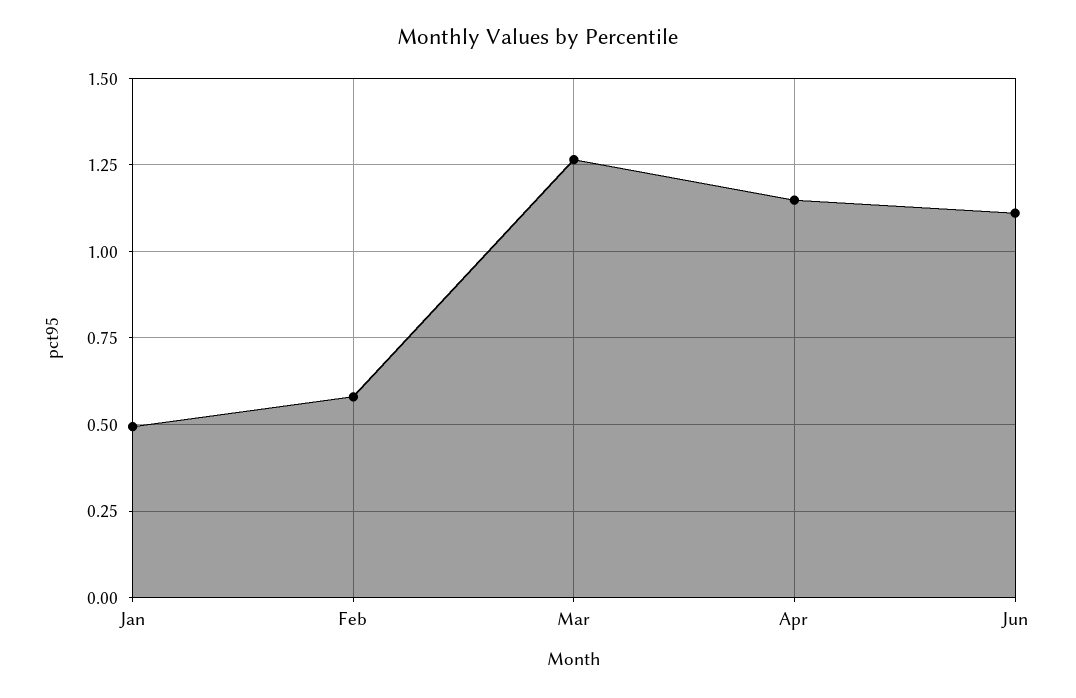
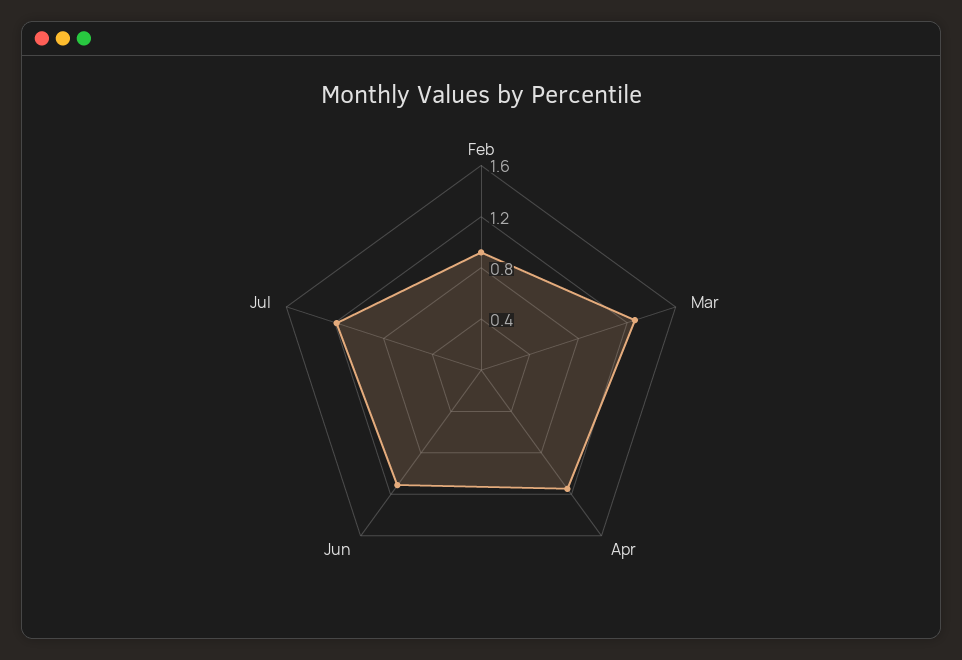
Jan: 0.5 -> none
Feb: 0.575 -> 0.9
Jul: none -> 1.2

